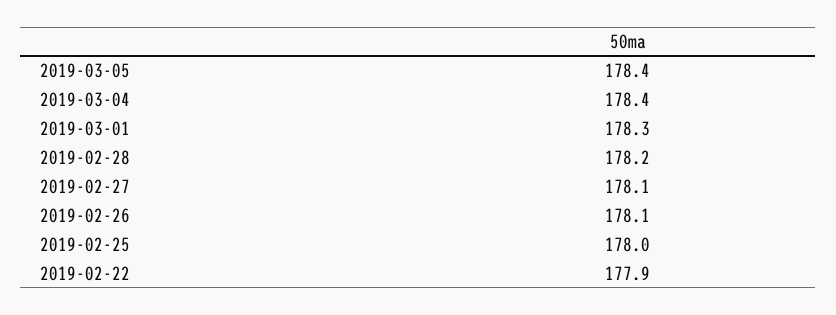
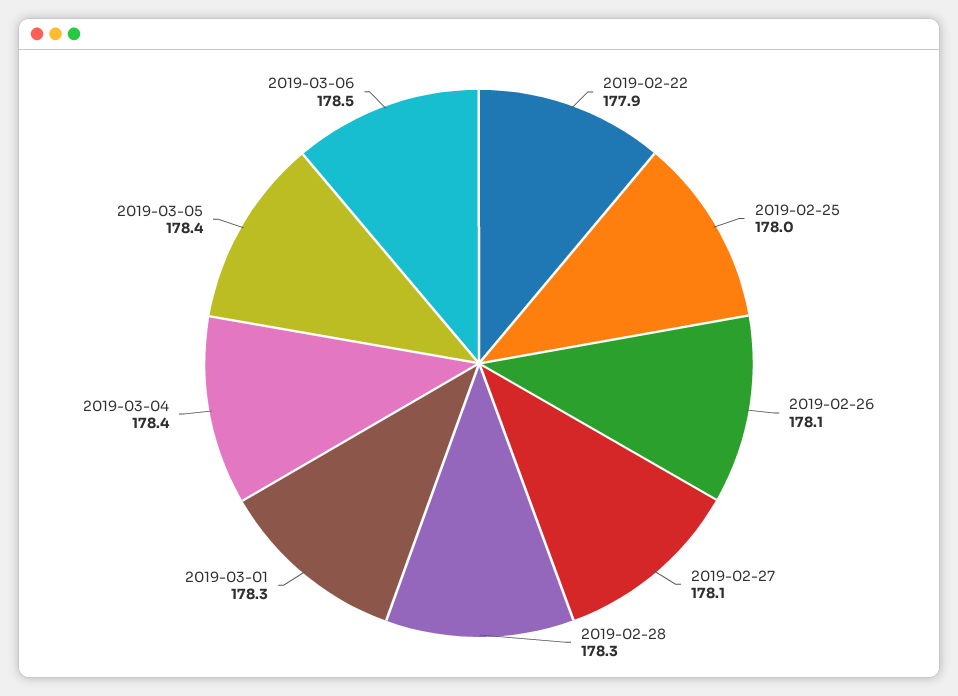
2019-02-28: 178.2 -> 178.3
2019-03-06: none -> 178.5

